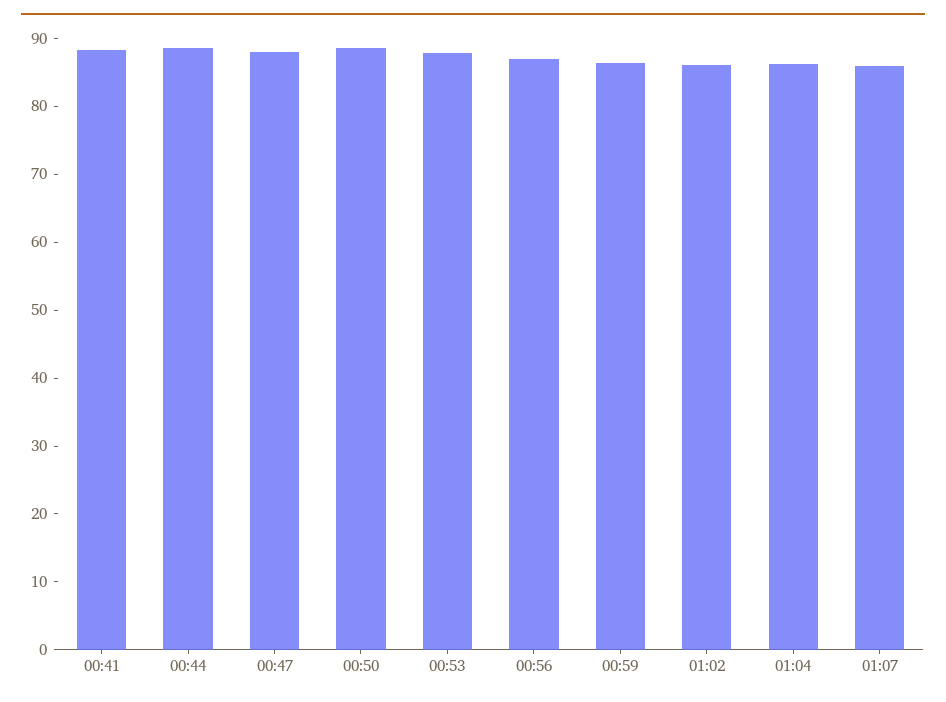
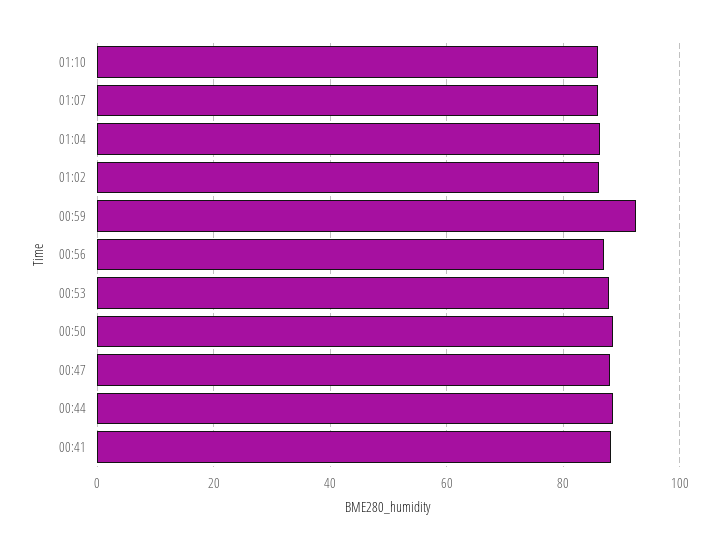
00:59: 86 -> 92
01:10: none -> 86

